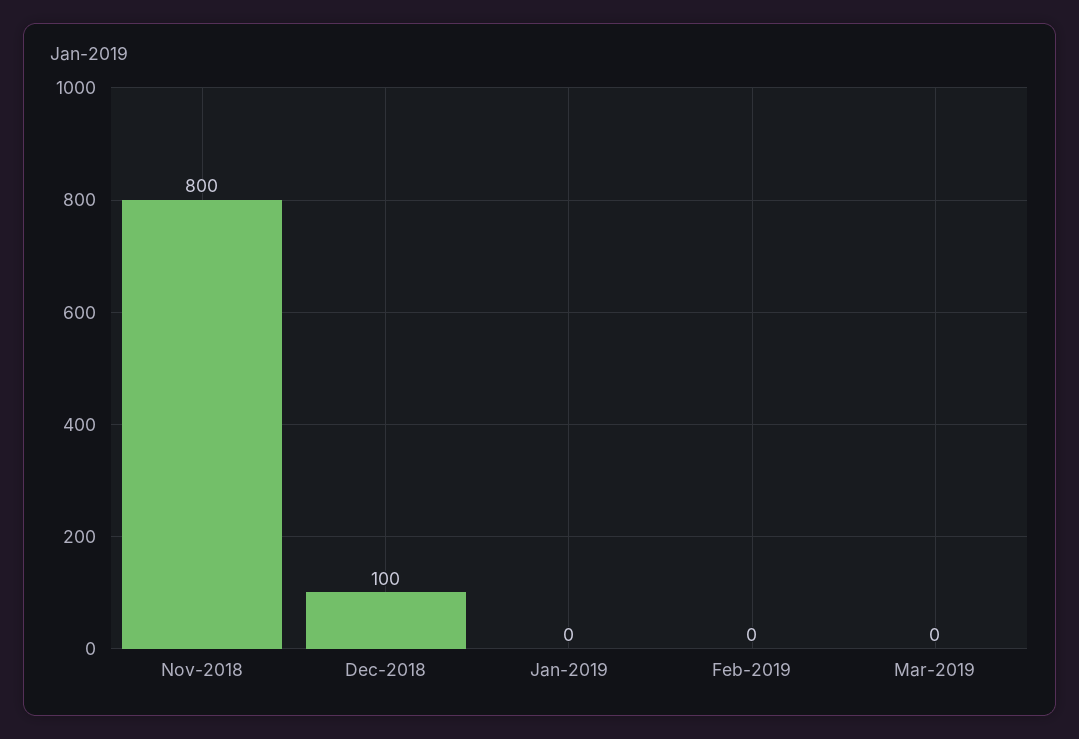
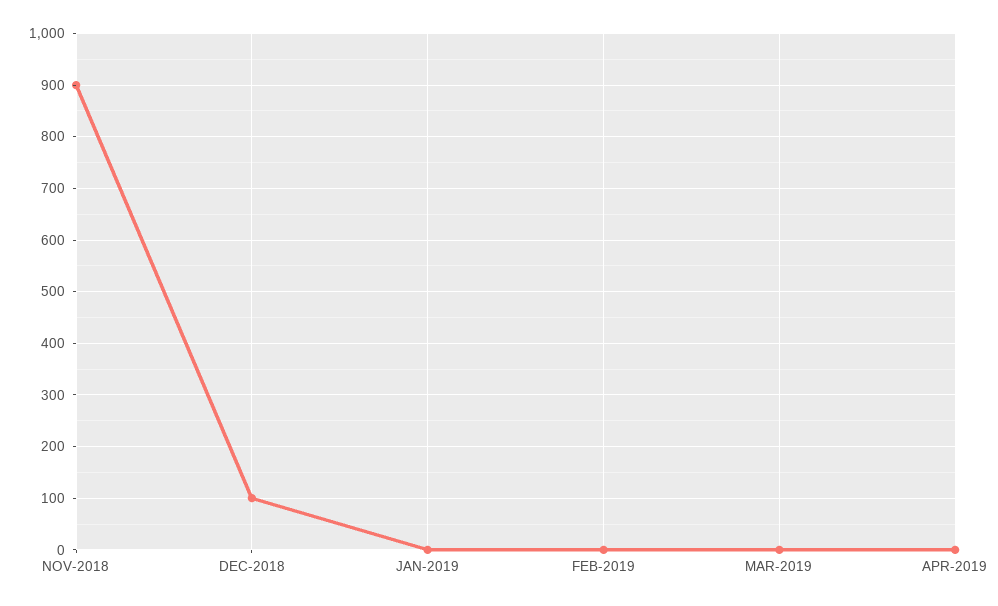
Nov-2018: 800 -> 900
APR-2019: none -> 0

